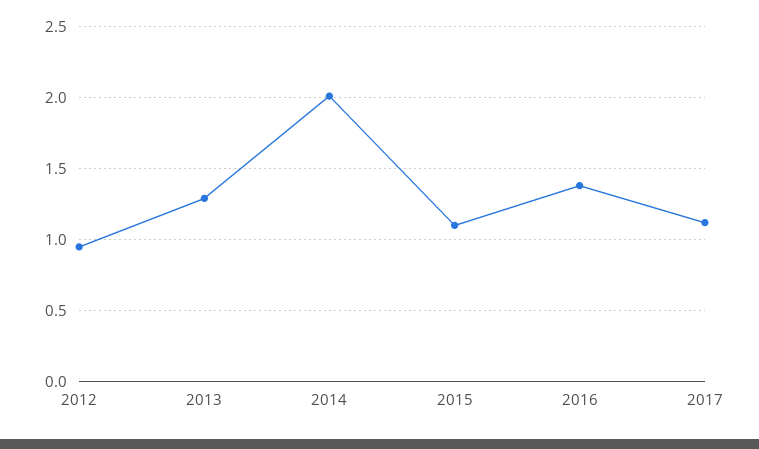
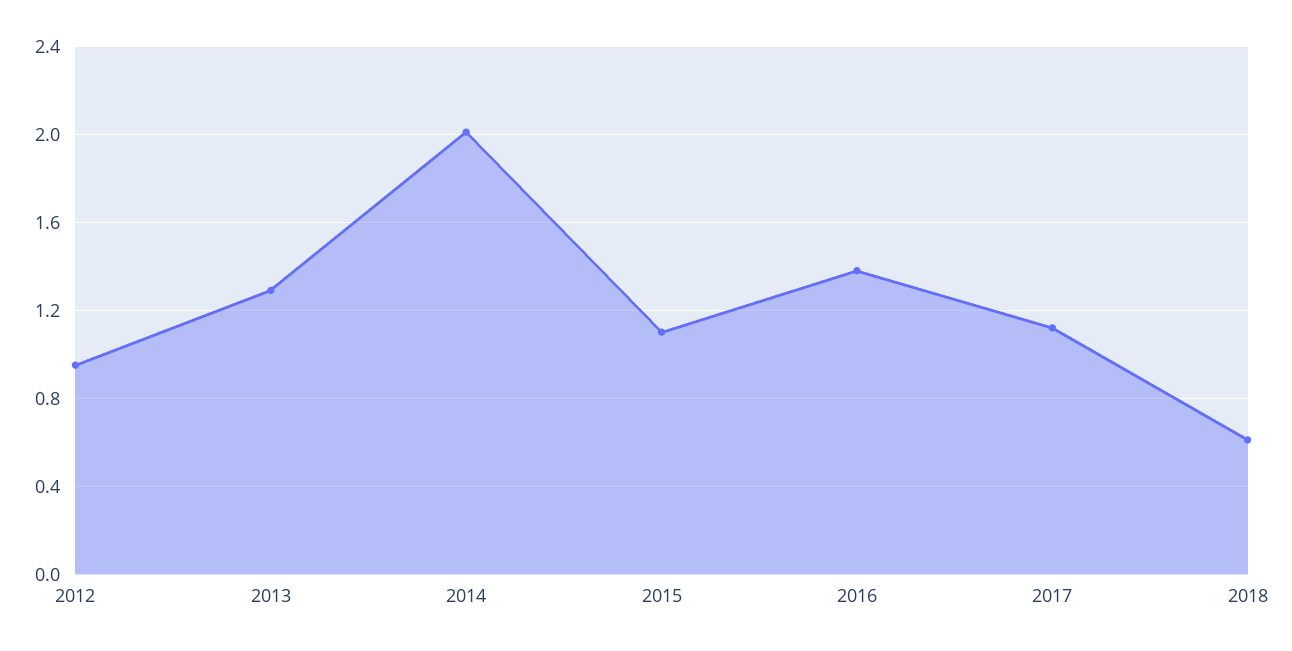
2018: none -> 0.6

